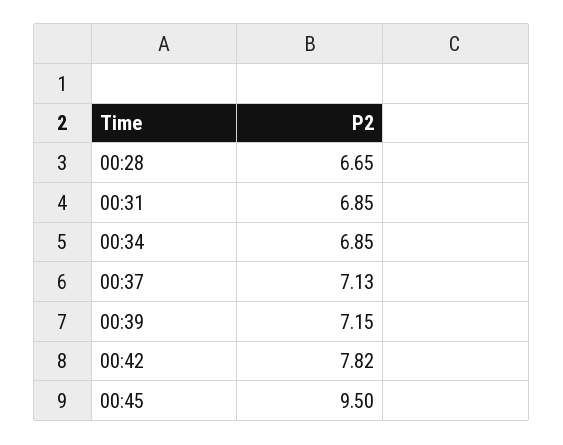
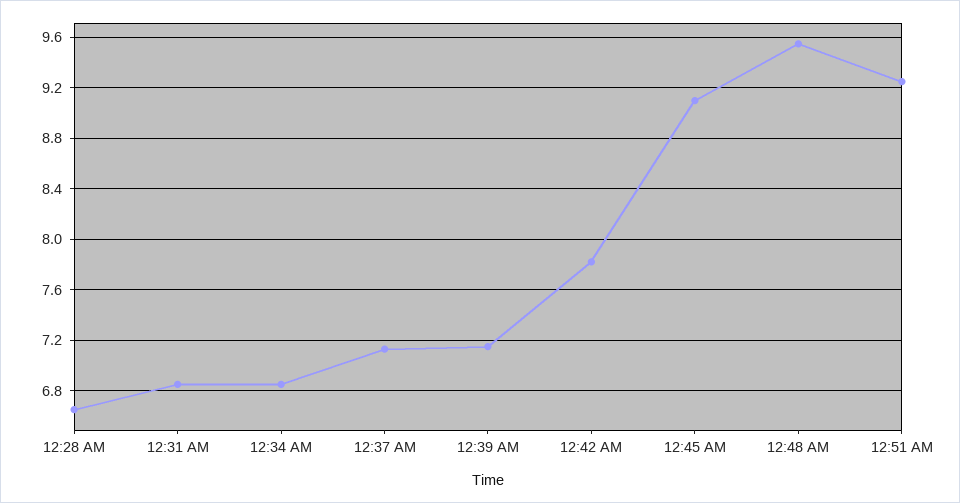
00:45: 9.5 -> 9.1
12:48 AM: none -> 9.55
12:51 AM: none -> 9.25

